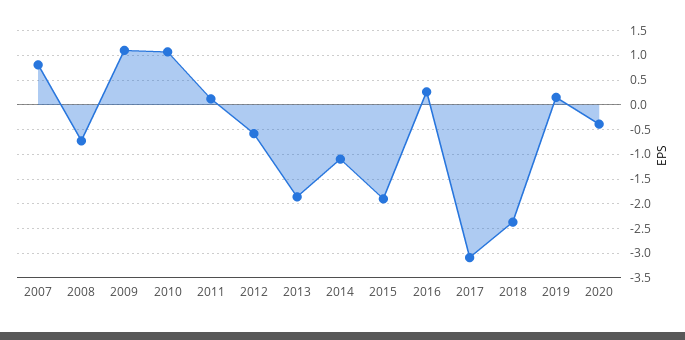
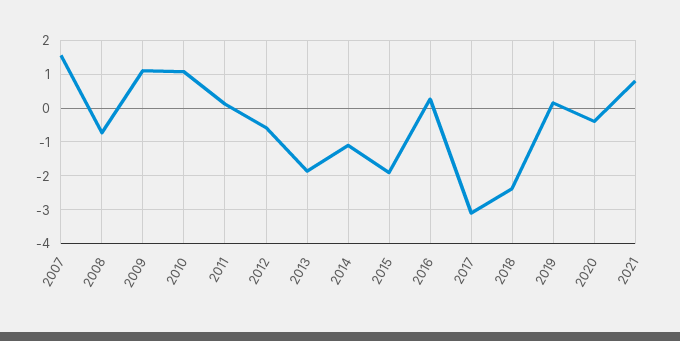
2007: 0.75 -> 1.6
2021: none -> 0.8

